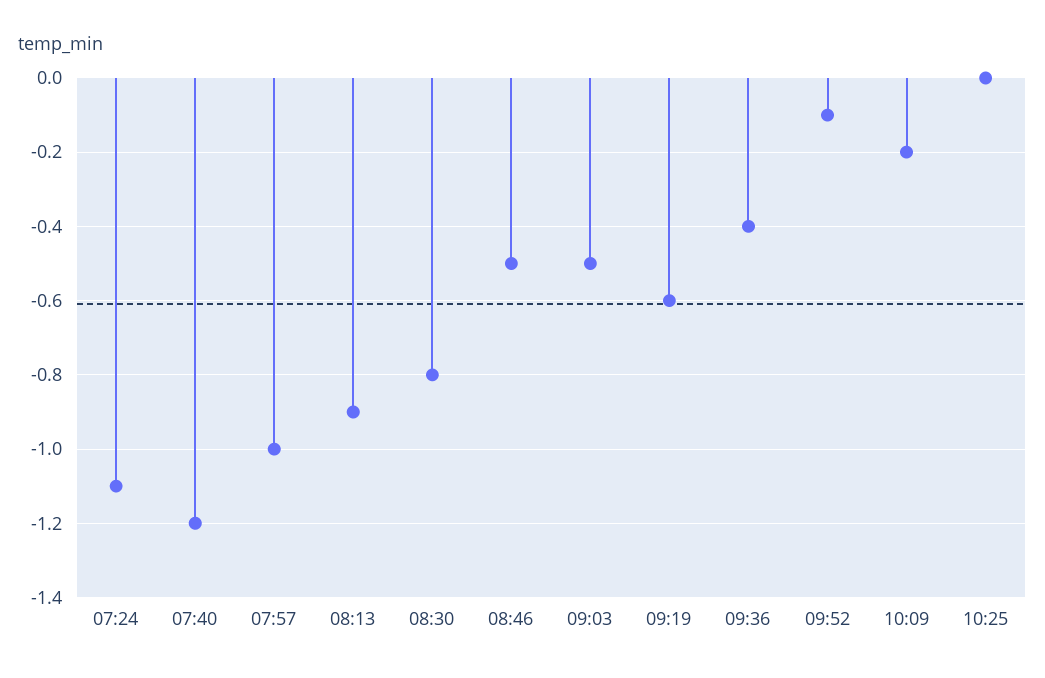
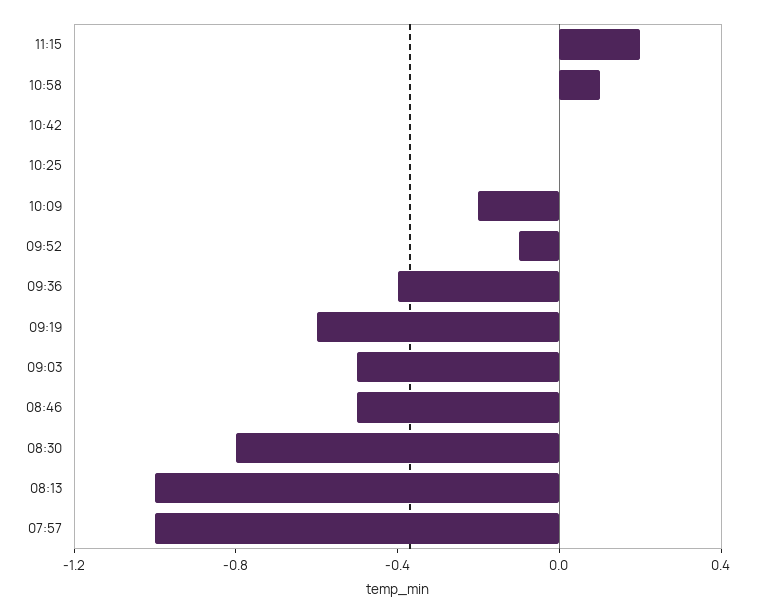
07:24: -1.1 -> none
07:40: -1.2 -> none
08:13: -0.9 -> -1
11:15: none -> 0.2
10:58: none -> 0.1
10:42: none -> 0

